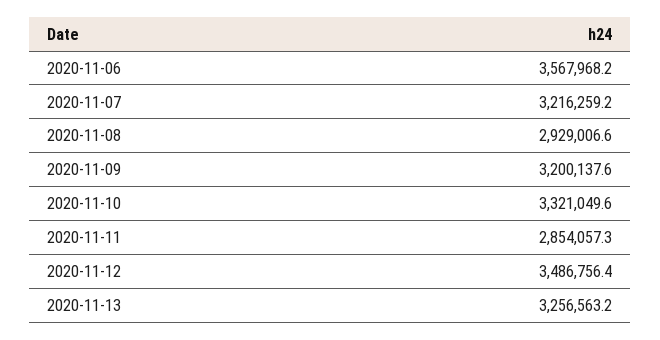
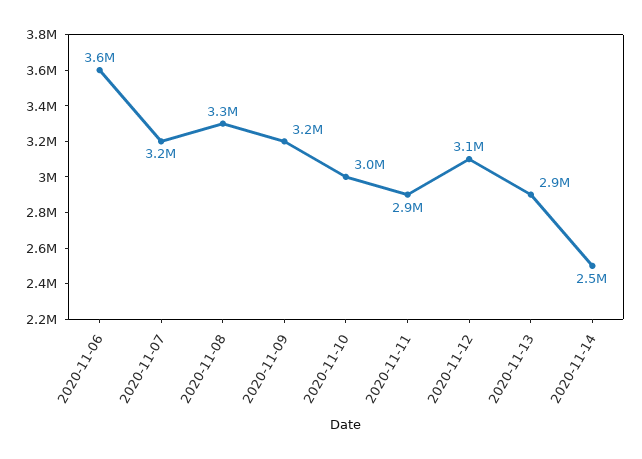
2020-11-08: 2929006.6 -> 3300000
2020-11-10: 3321049.6 -> 3000000
2020-11-12: 3486756.4 -> 3100000
2020-11-13: 3256563.2 -> 2900000
2020-11-14: none -> 2500000

